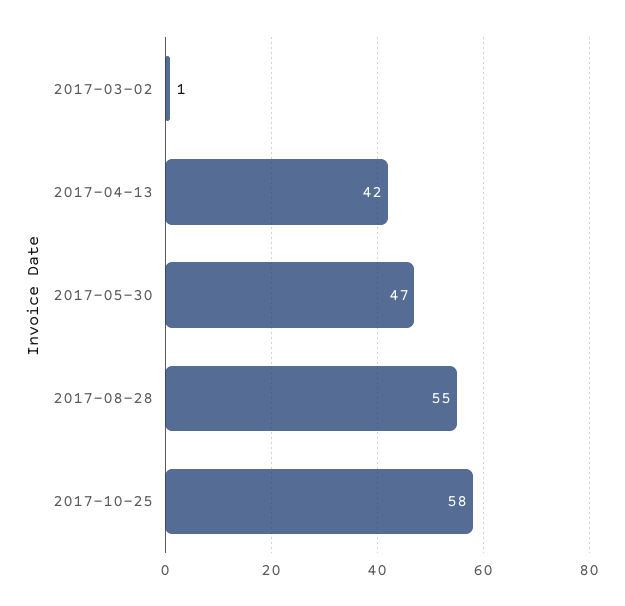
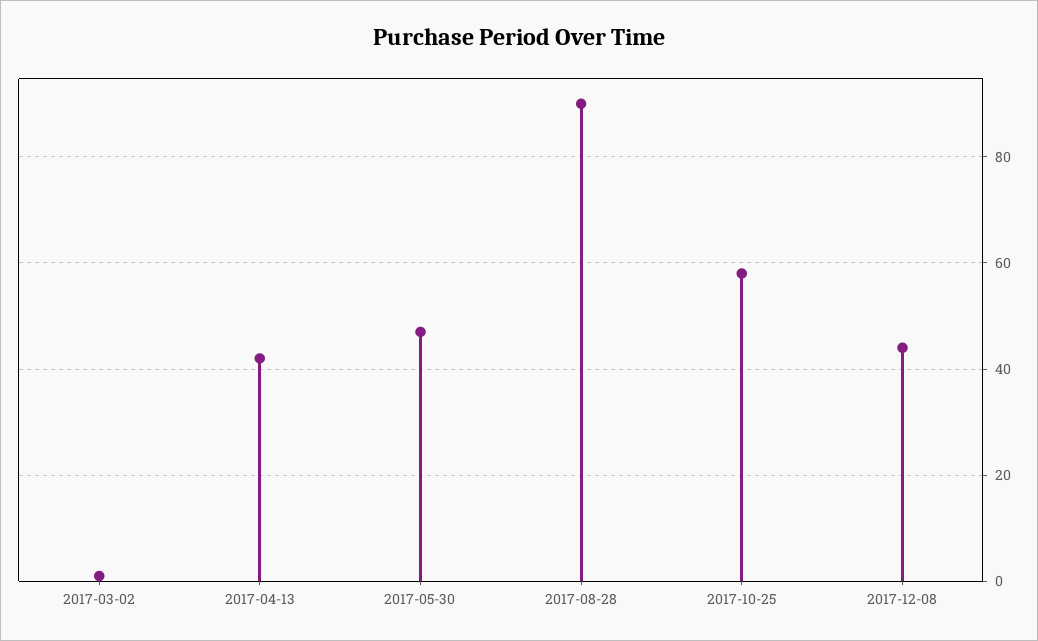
2017-08-28: 55 -> 90
2017-12-08: none -> 45

